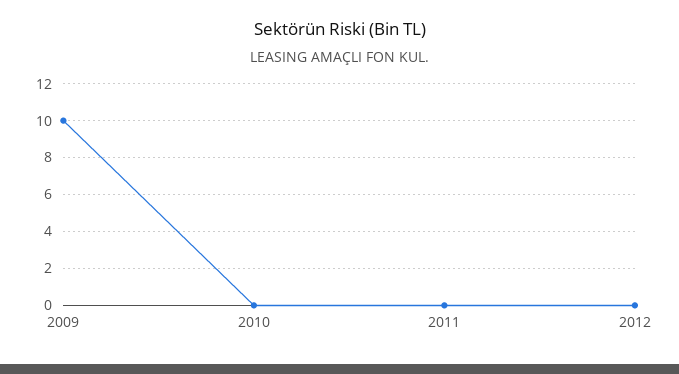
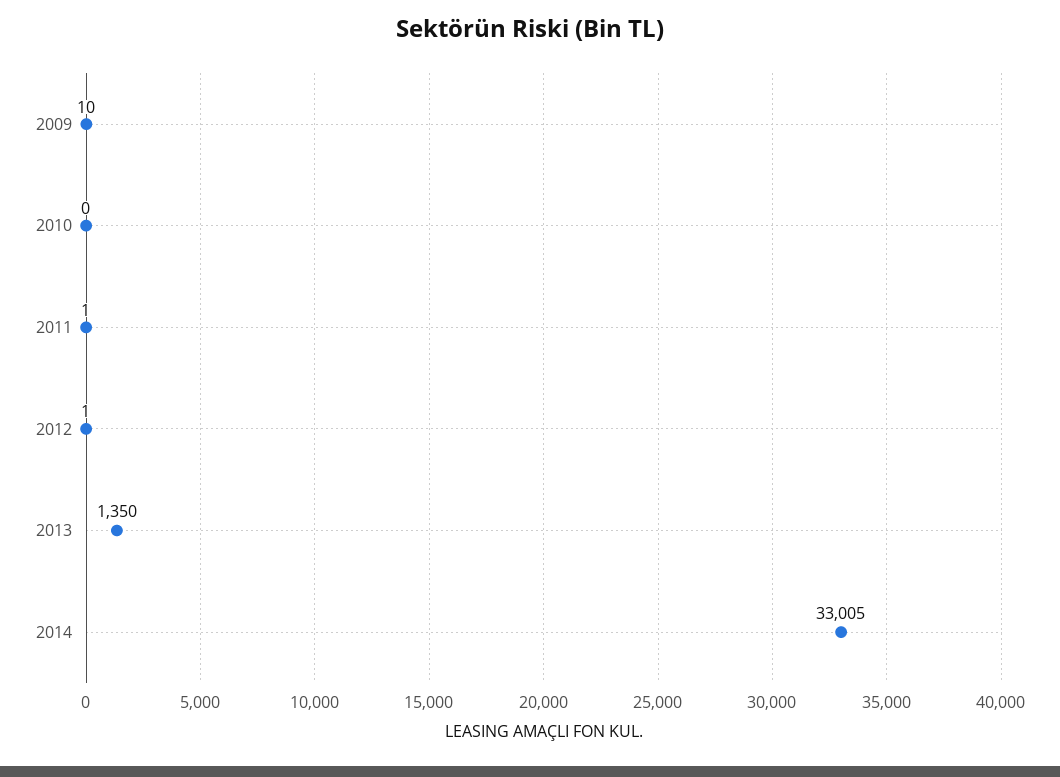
2011: 0 -> 1
2012: 0 -> 1
2013: none -> 1350
2014: none -> 33005

